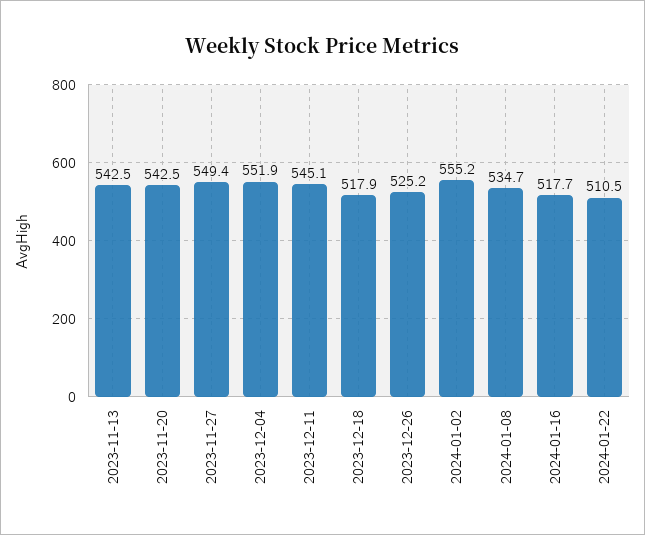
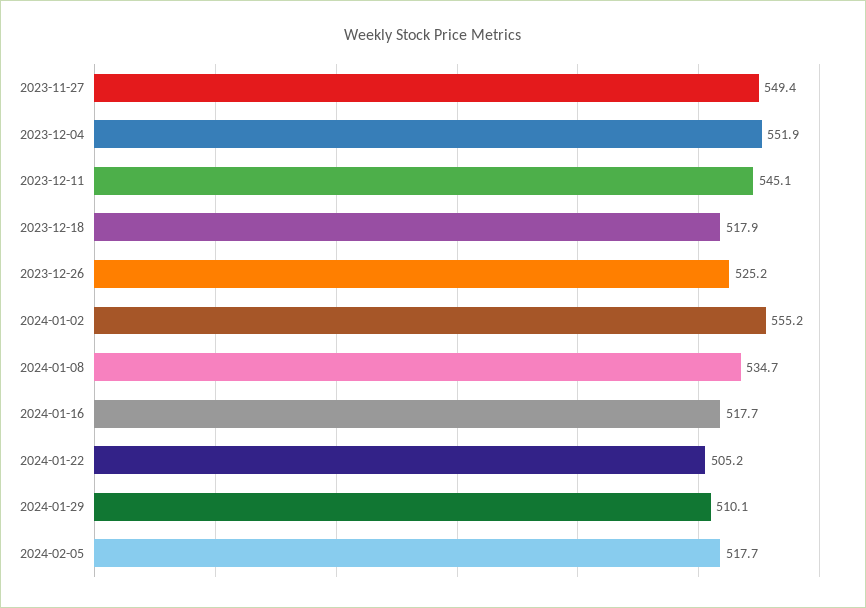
2023-11-13: 542.5 -> none
2023-11-20: 542.5 -> none
2024-01-22: 510.5 -> 505.2
2024-01-29: none -> 510.1
2024-02-05: none -> 517.7

